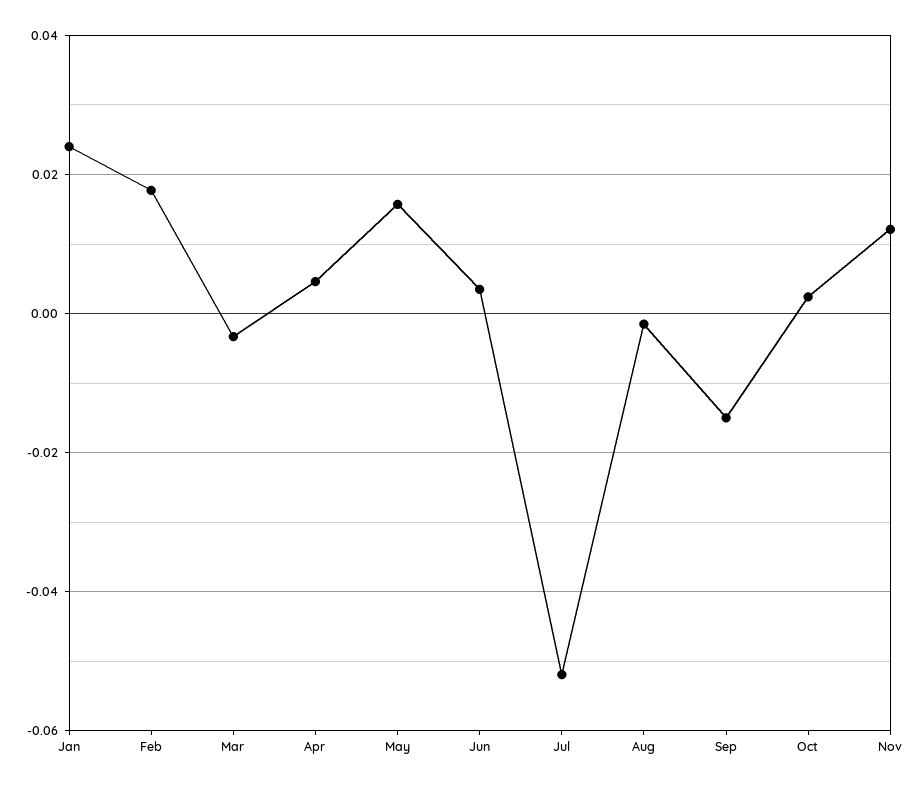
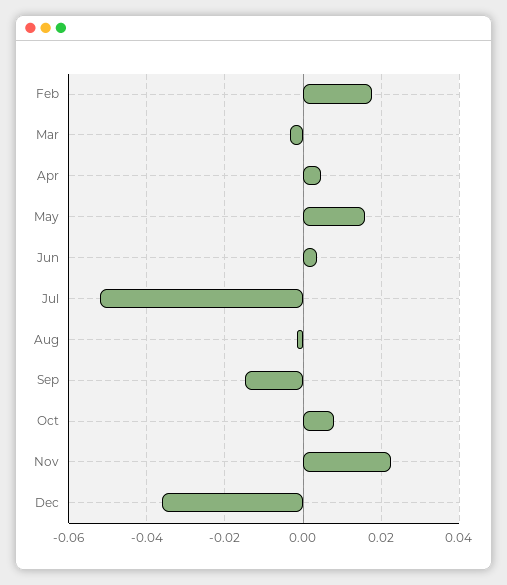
Jan: 0.024 -> none
Oct: 0.002 -> 0.008
Nov: 0.012 -> 0.022
Dec: none -> -0.036

